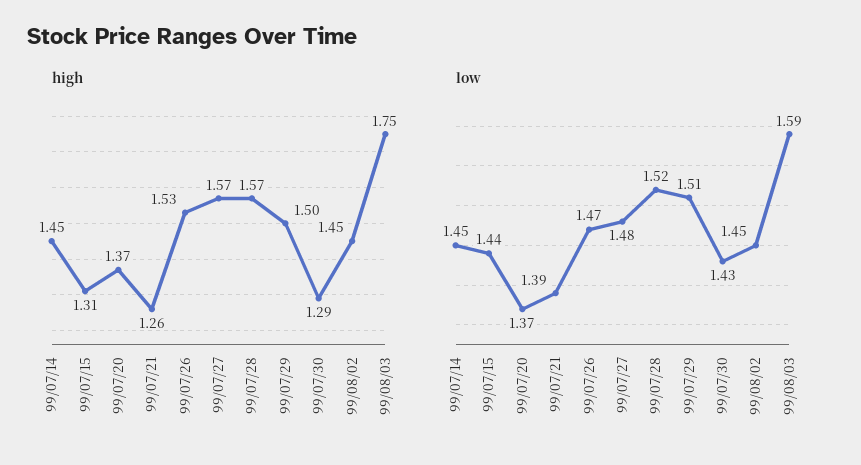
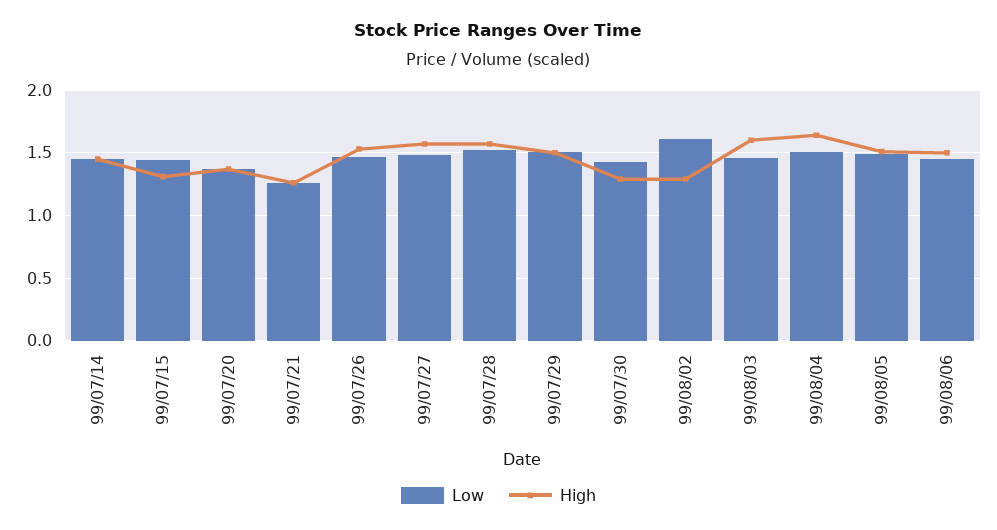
high, 99/08/02: 1.45 -> 1.3
high, 99/08/03: 1.75 -> 1.6
low, 99/07/21: 1.39 -> 1.25
low, 99/08/02: 1.45 -> 1.6
low, 99/08/03: 1.59 -> 1.45
low, 99/08/04: none -> 1.5
high, 99/08/04: none -> 1.65
low, 99/08/05: none -> 1.5
high, 99/08/05: none -> 1.5
low, 99/08/06: none -> 1.45
high, 99/08/06: none -> 1.5

